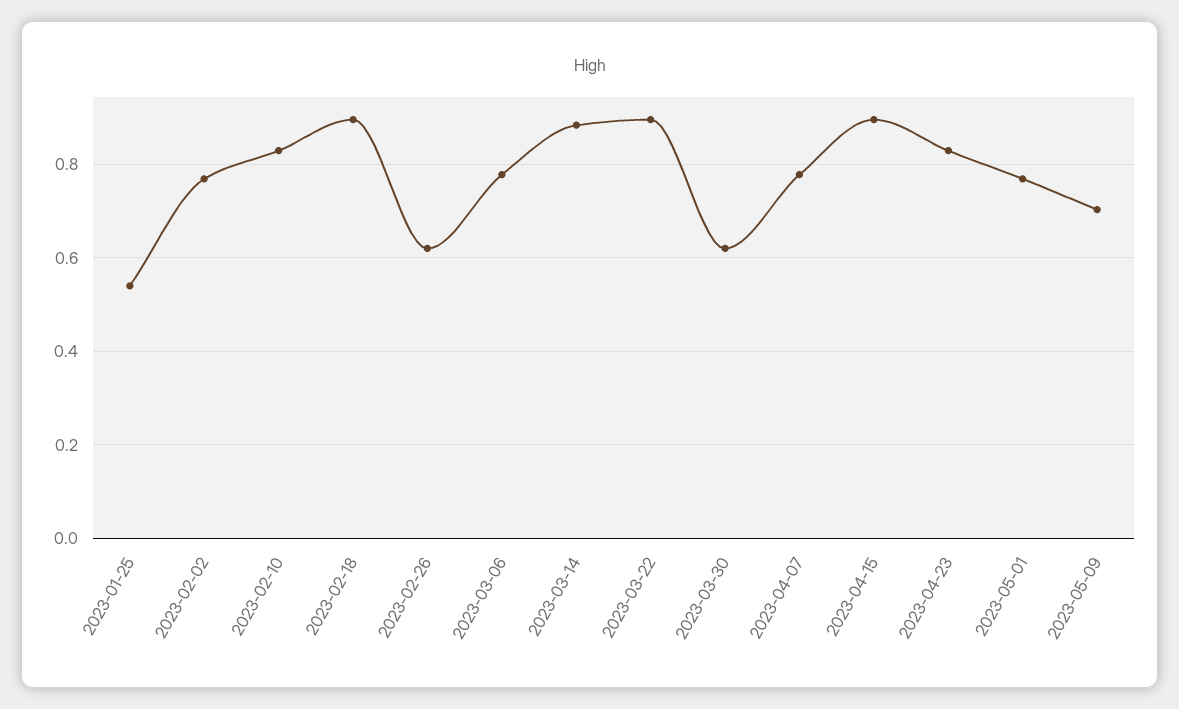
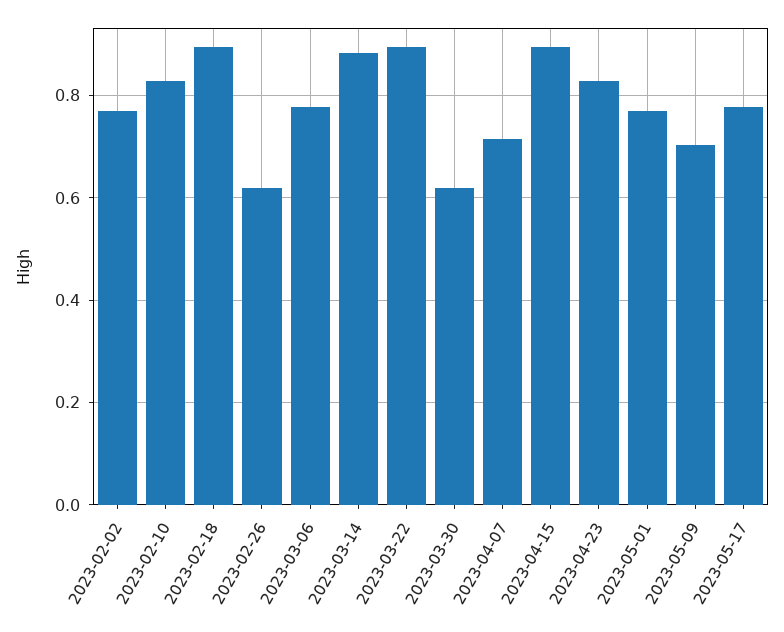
2023-01-25: 0.54 -> none
2023-04-07: 0.78 -> 0.72
2023-05-17: none -> 0.78

